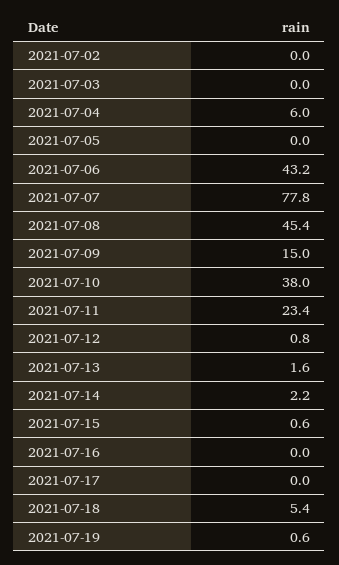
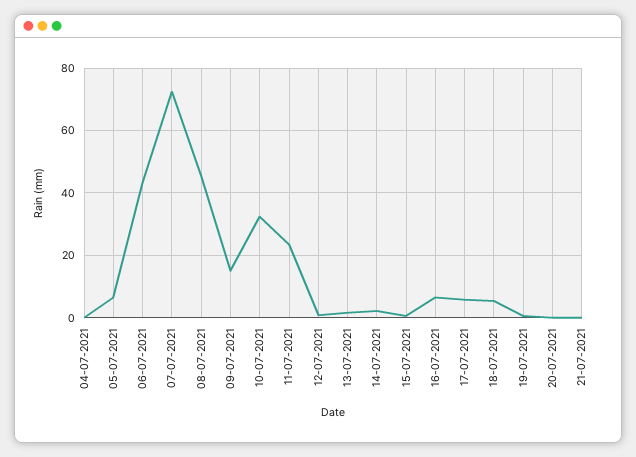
2021-07-02: 0 -> none
2021-07-03: 0 -> none
2021-07-04: 6 -> 0
2021-07-05: 0 -> 6
2021-07-07: 77.8 -> 72
2021-07-10: 38 -> 32
2021-07-16: 0 -> 6
2021-07-17: 0 -> 6
20-07-2021: none -> 0
21-07-2021: none -> 0

